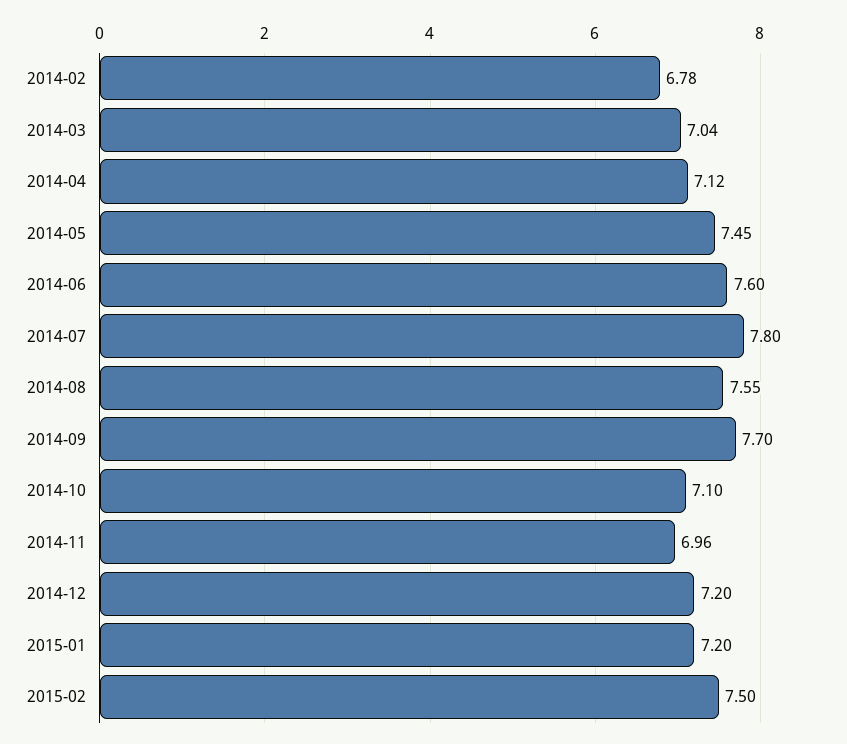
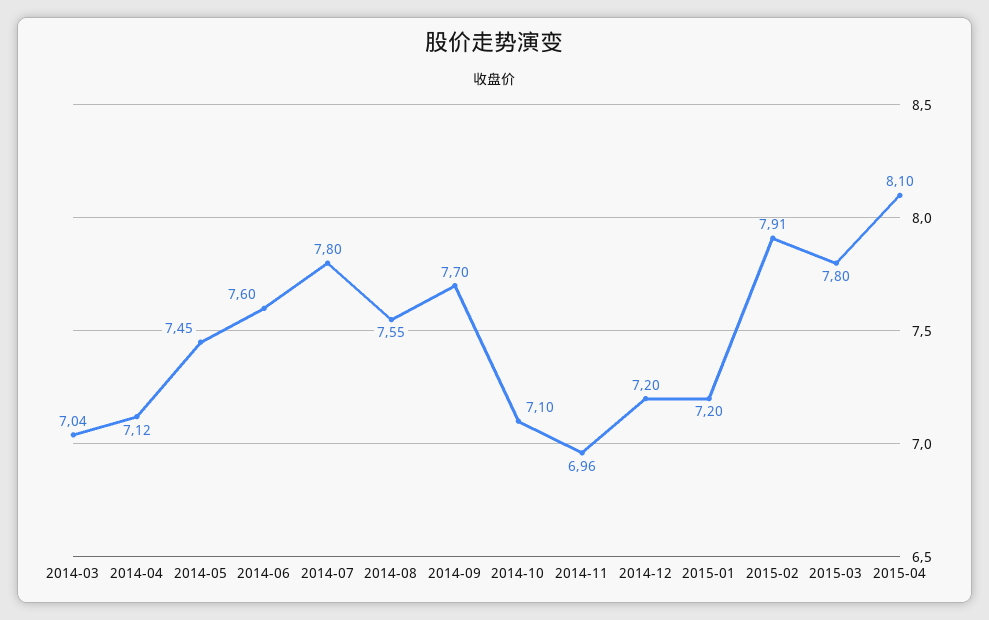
2014-02: 6.78 -> none
2015-02: 7.5 -> 7.91
2015-03: none -> 7.8
2015-04: none -> 8.1

